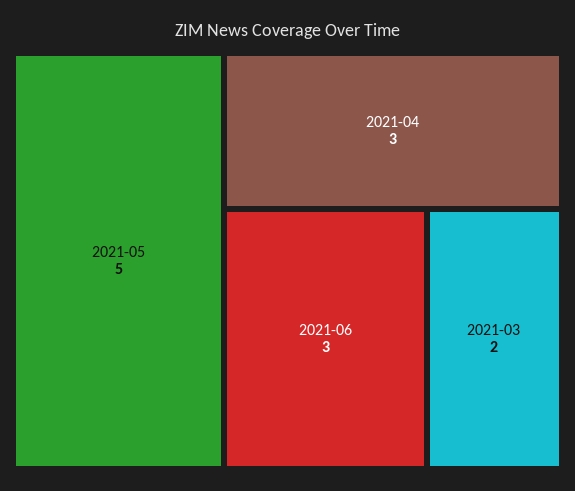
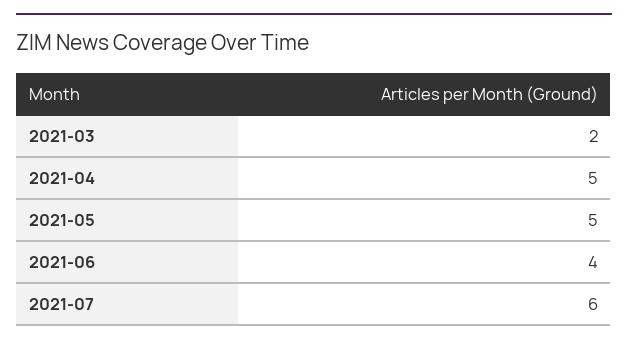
2021-04: 3 -> 5
2021-06: 3 -> 4
2021-07: none -> 6

